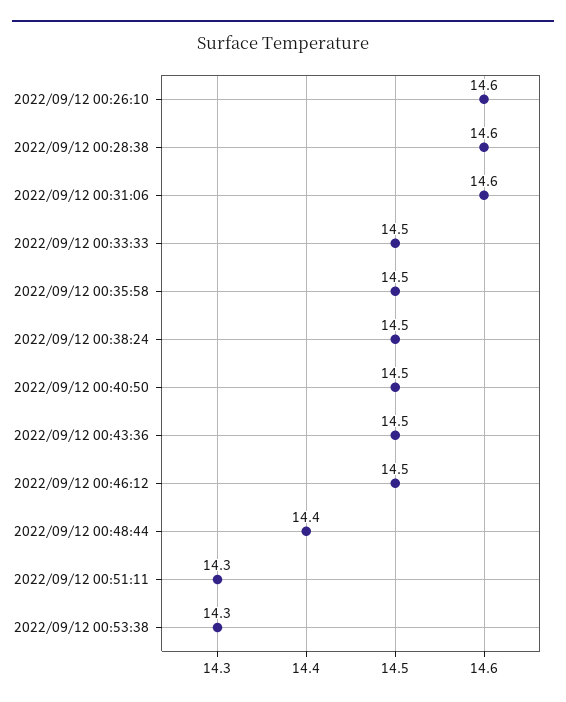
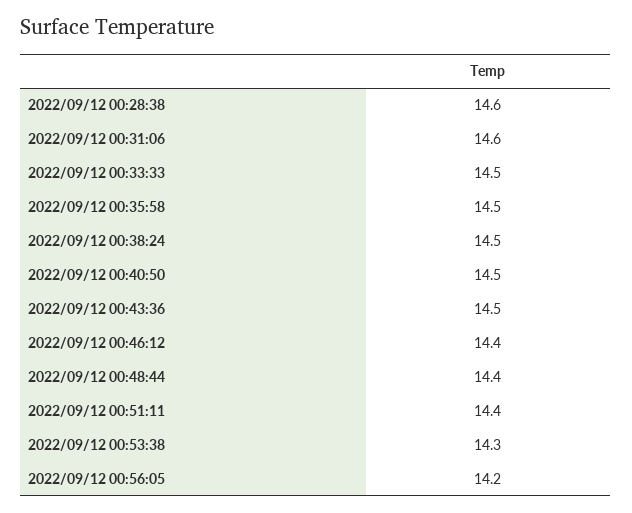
2022/09/12 00:26:10: 14.6 -> none
2022/09/12 00:46:12: 14.5 -> 14.4
2022/09/12 00:51:11: 14.3 -> 14.4
2022/09/12 00:56:05: none -> 14.2

